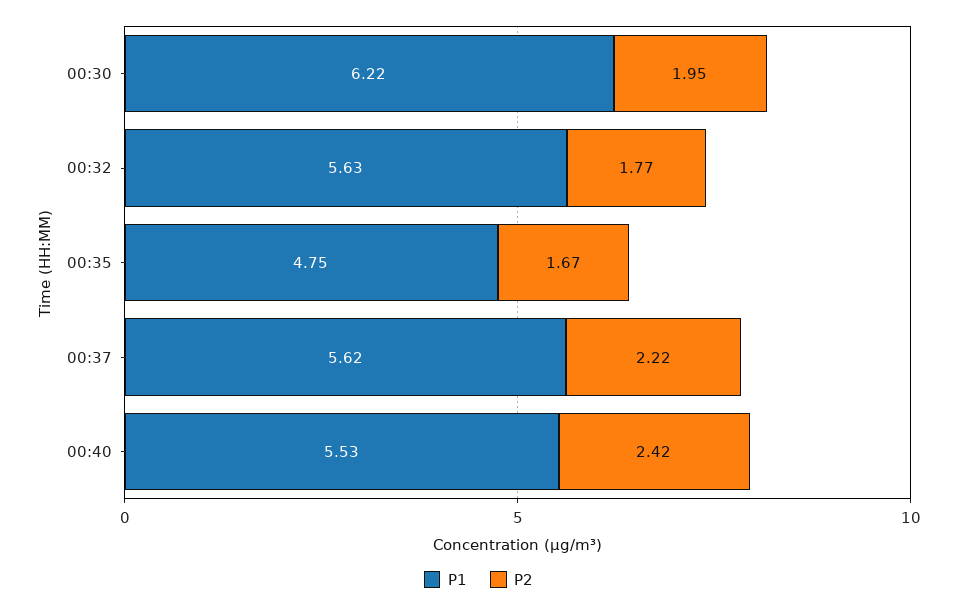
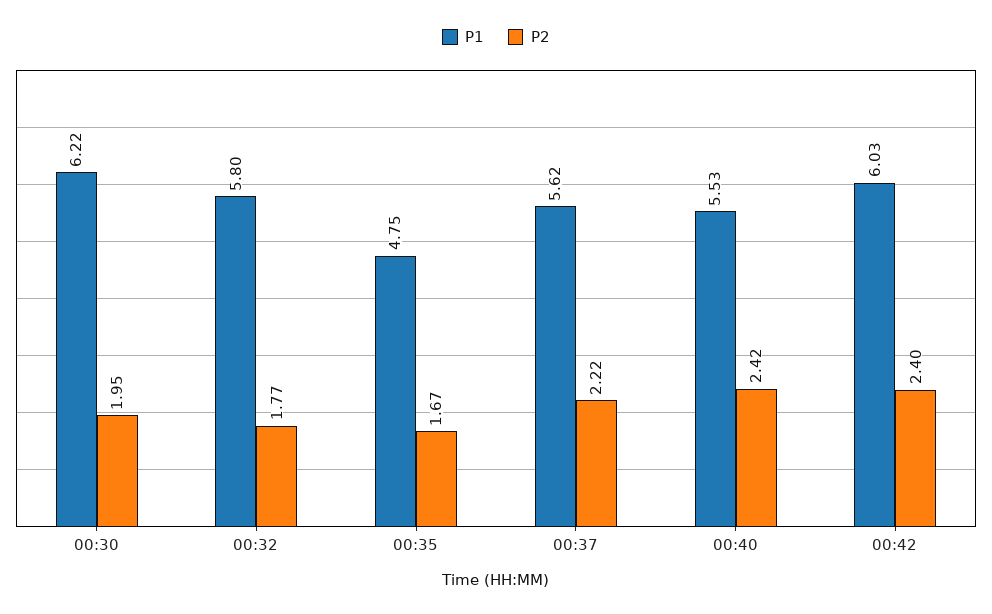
P1, 00:32: 5.63 -> 5.8
P1, 00:42: none -> 6.03
P2, 00:42: none -> 2.4

